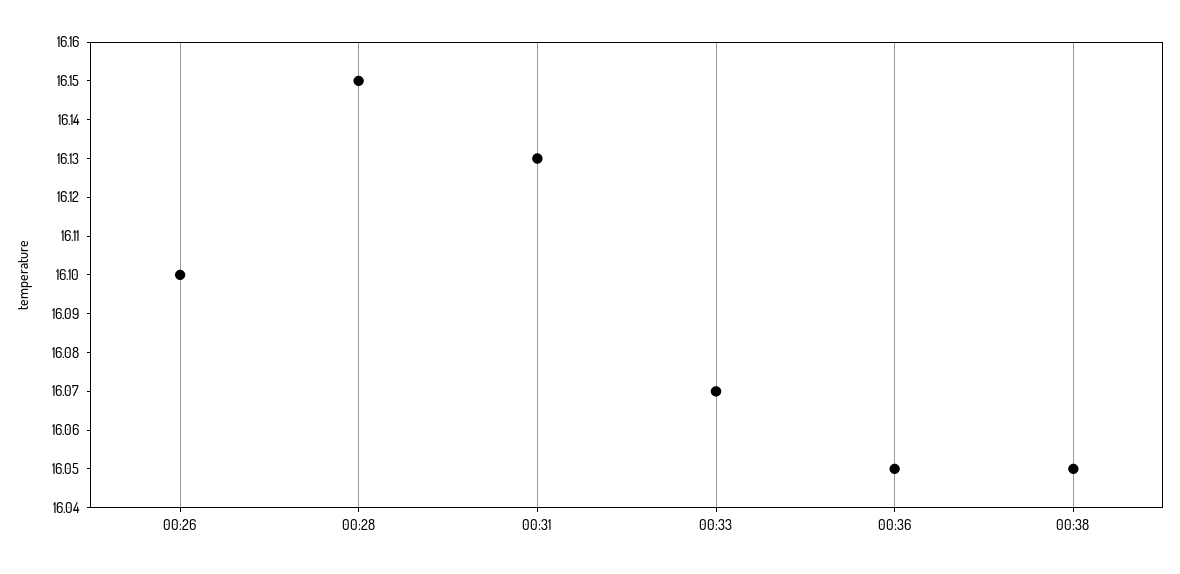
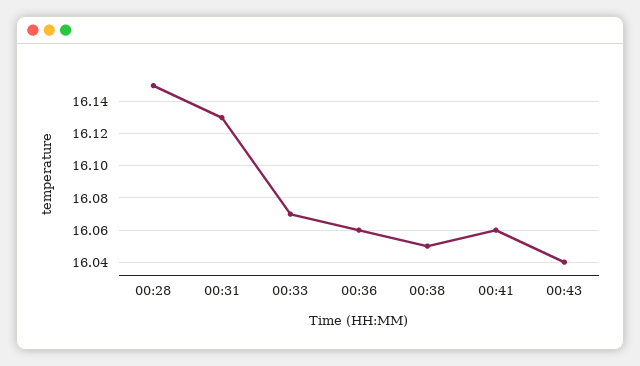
00:26: 16.1 -> none
00:36: 16.05 -> 16.06
00:41: none -> 16.06
00:43: none -> 16.04

